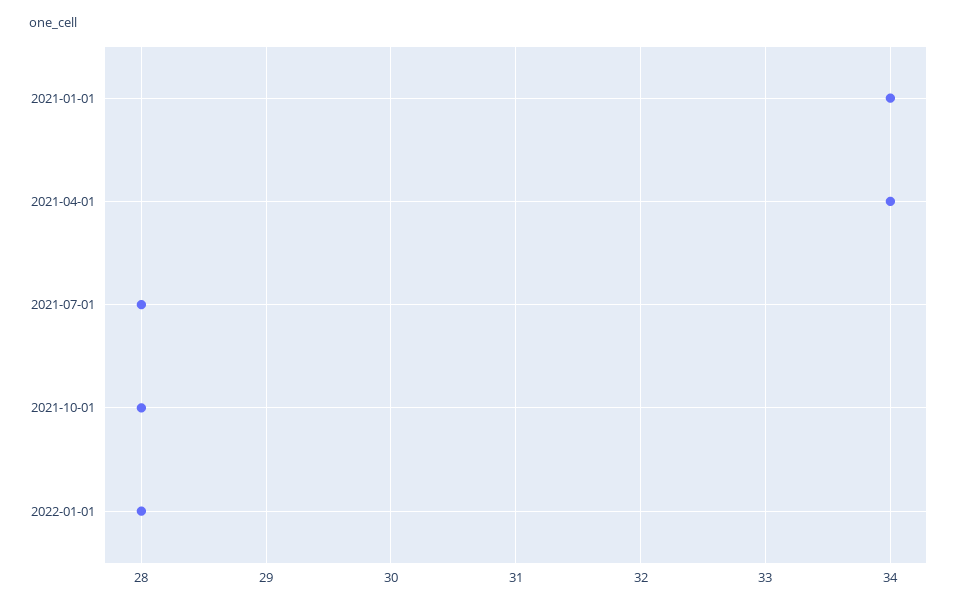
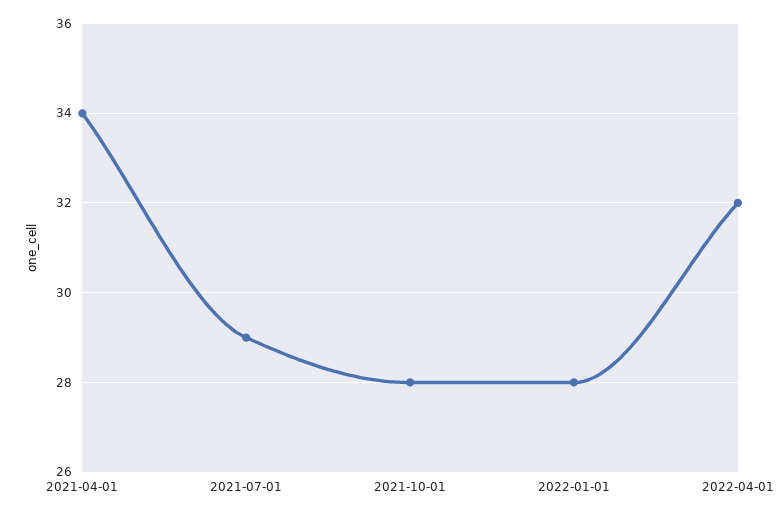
2021-01-01: 34 -> none
2021-07-01: 28 -> 29
2022-04-01: none -> 32

